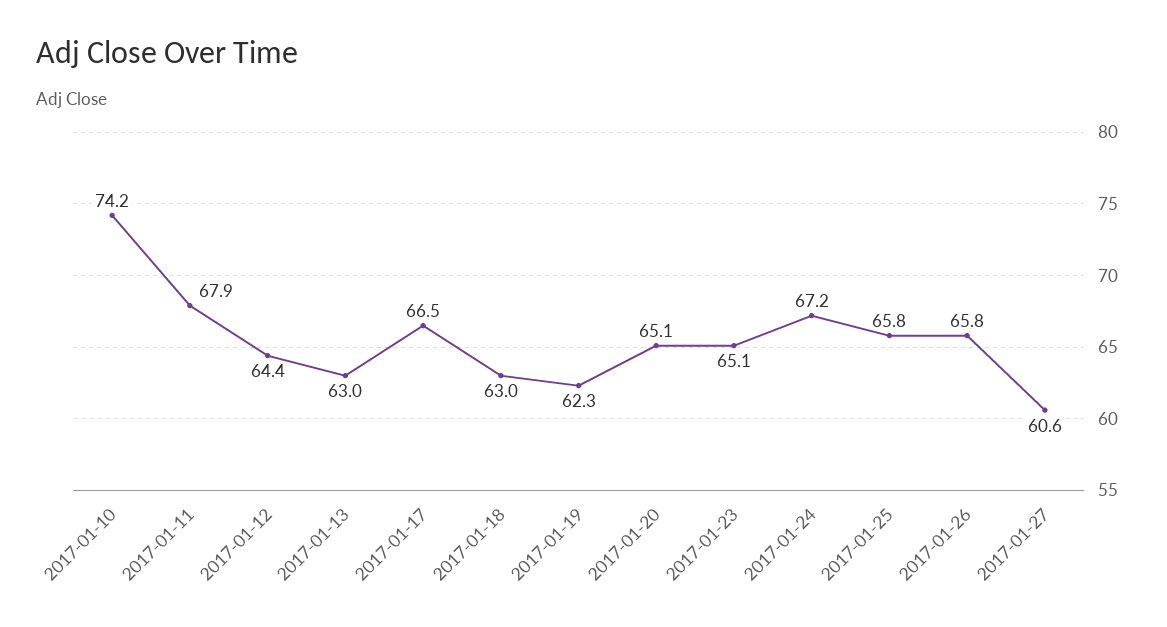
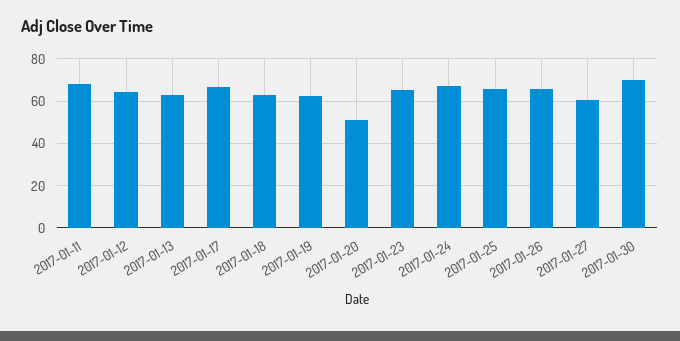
2017-01-10: 74.2 -> none
2017-01-20: 65.1 -> 50
2017-01-30: none -> 70

